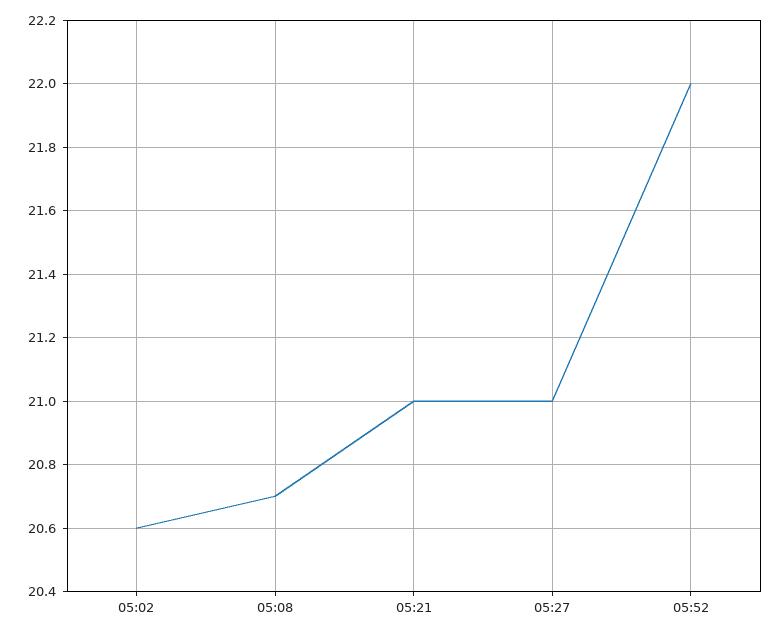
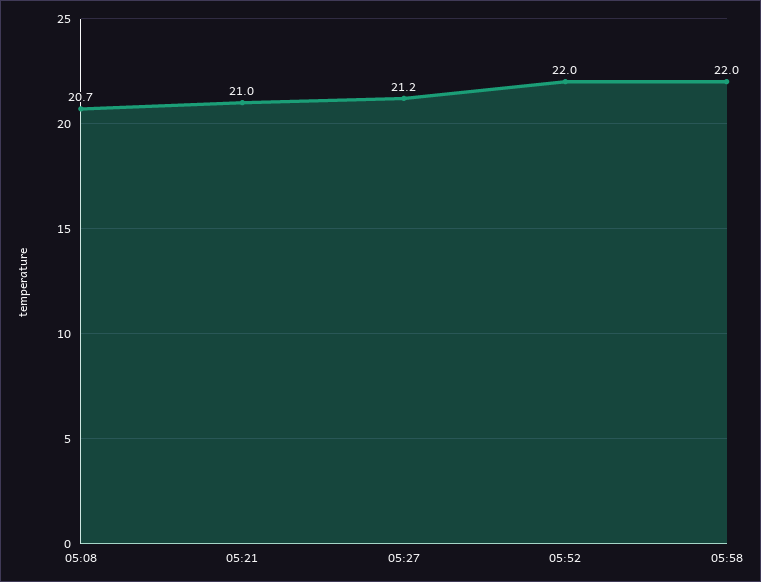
05:02: 20.6 -> none
05:27: 21 -> 21.2
05:58: none -> 22

